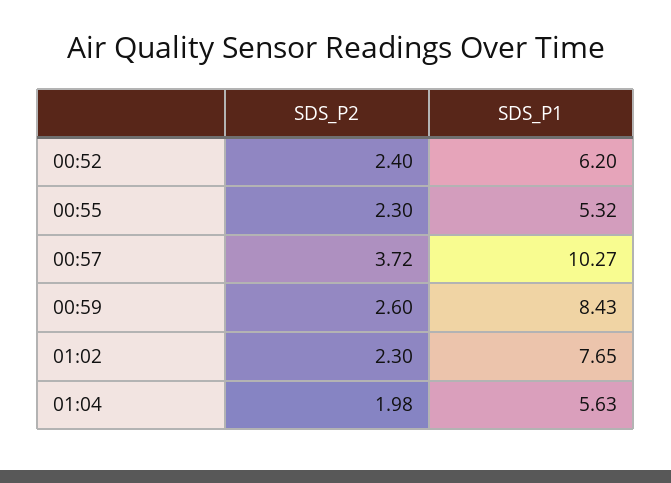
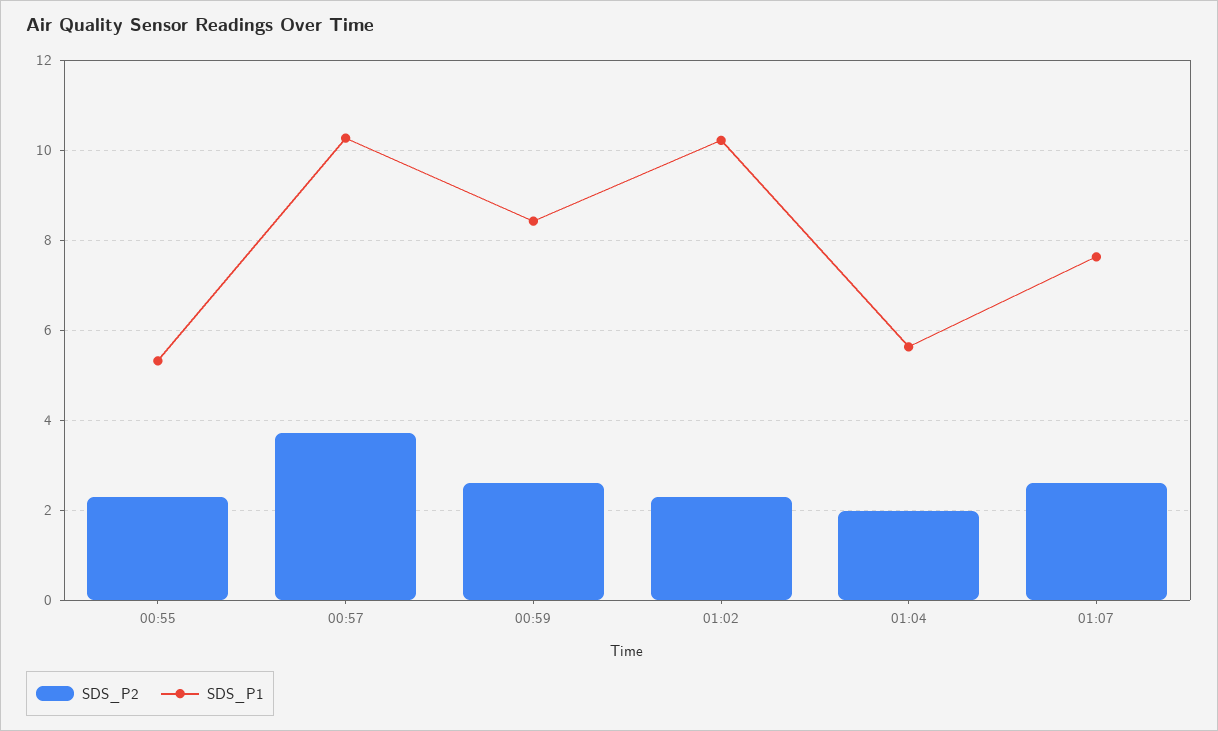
SDS_P2, 00:52: 2.4 -> none
SDS_P1, 00:52: 6.2 -> none
SDS_P1, 01:02: 7.65 -> 10.2
SDS_P2, 01:07: none -> 2.6
SDS_P1, 01:07: none -> 7.6

